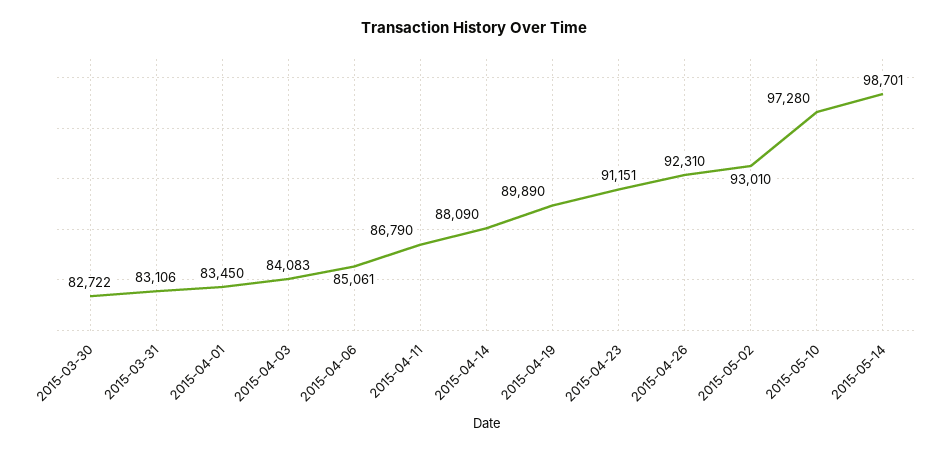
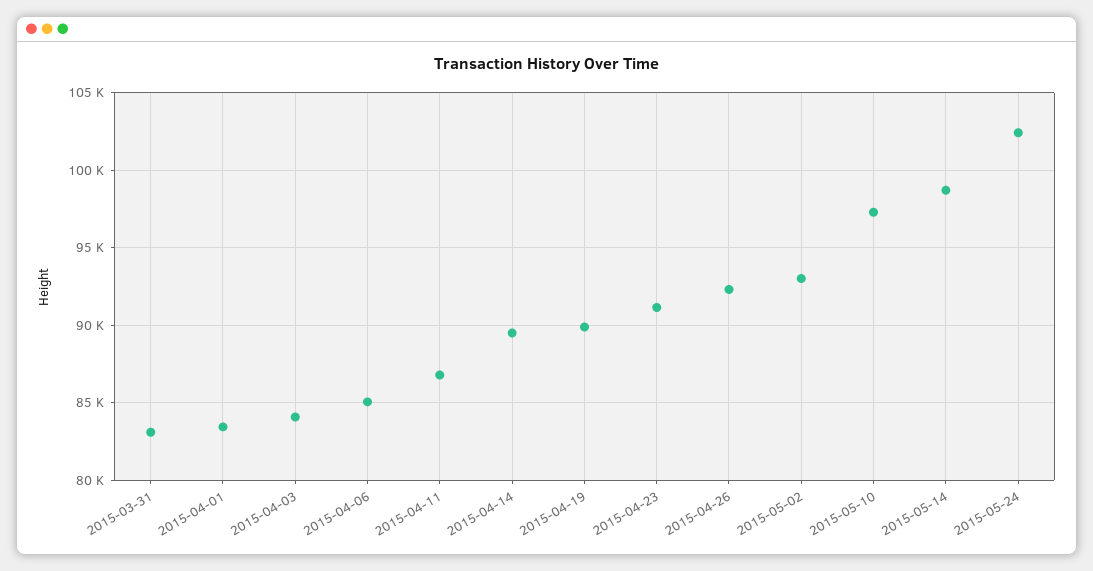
2015-03-30: 82722 -> none
2015-04-14: 88090 -> 89500
2015-05-24: none -> 102500

